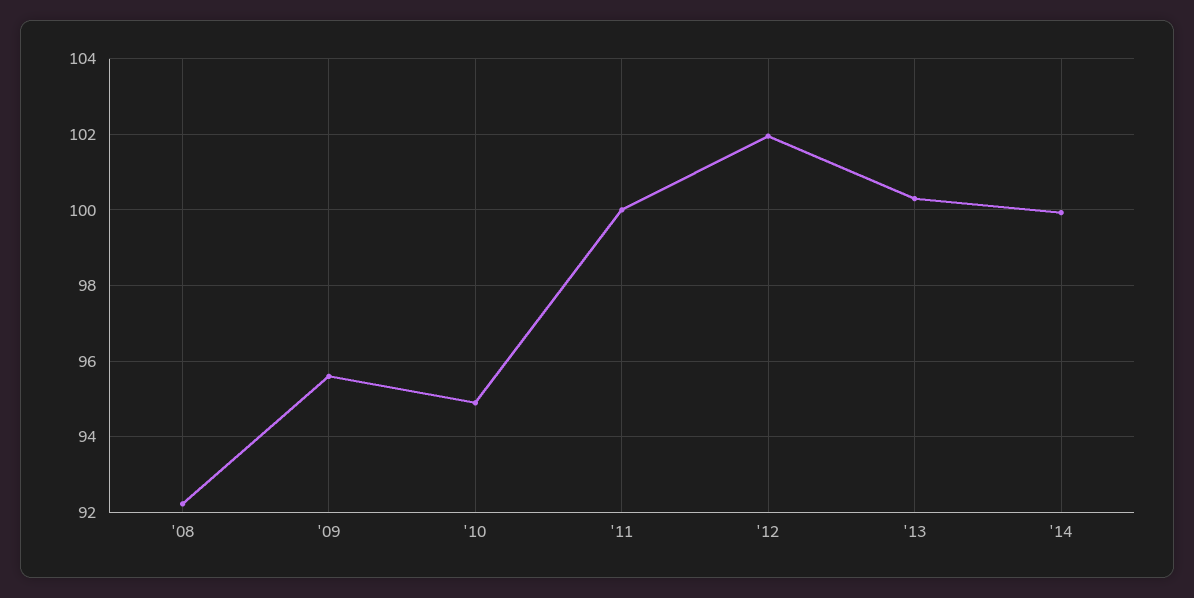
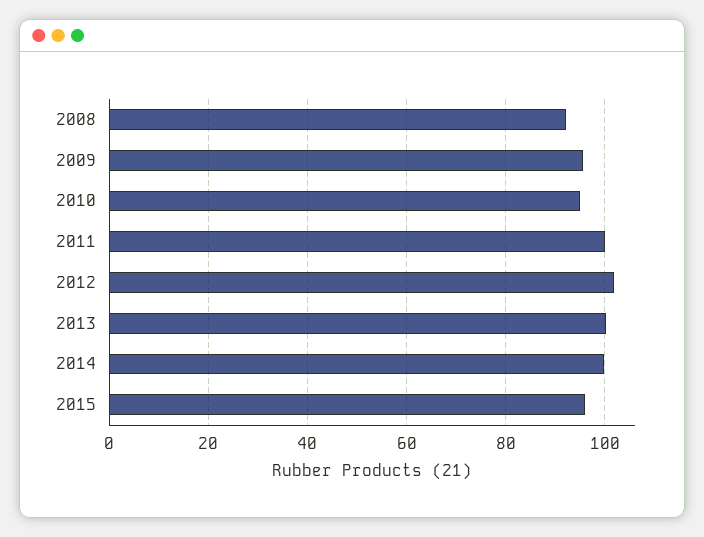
2015: none -> 96

